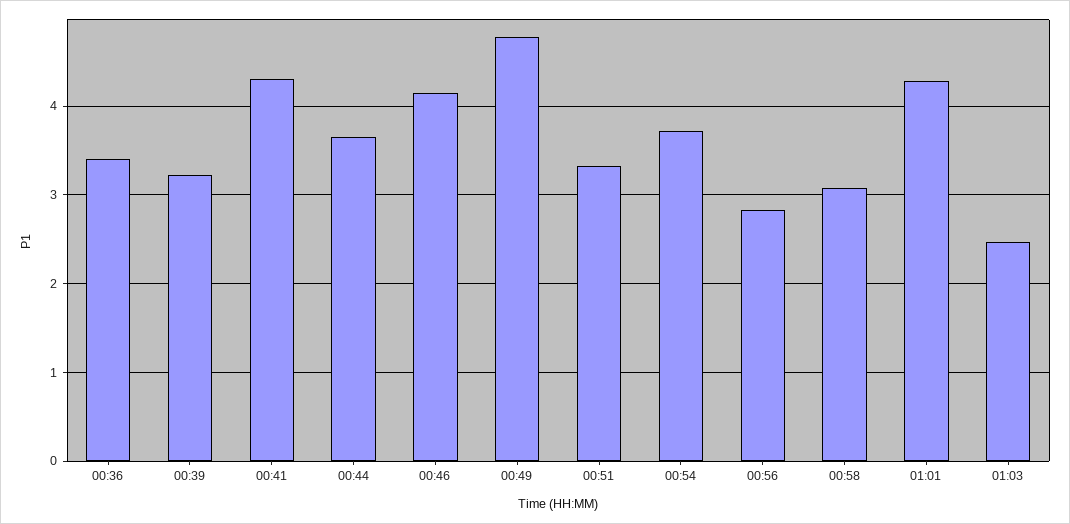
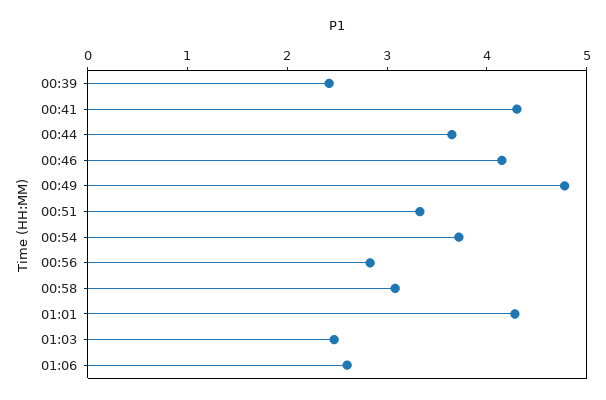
00:36: 3.4 -> none
00:39: 3.2 -> 2.4
01:06: none -> 2.6

